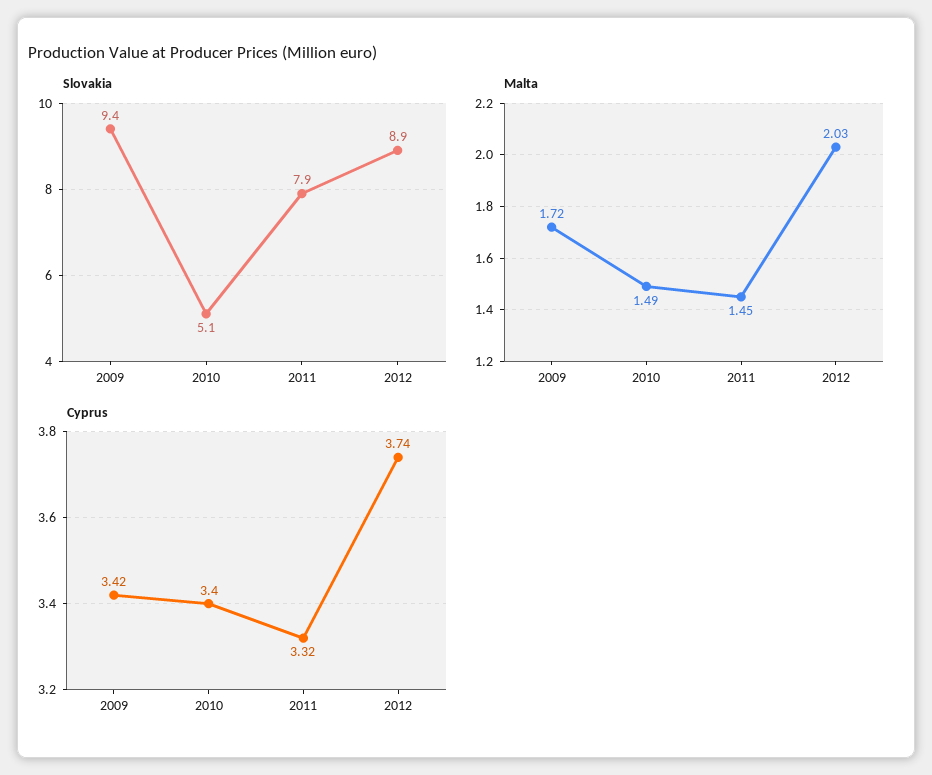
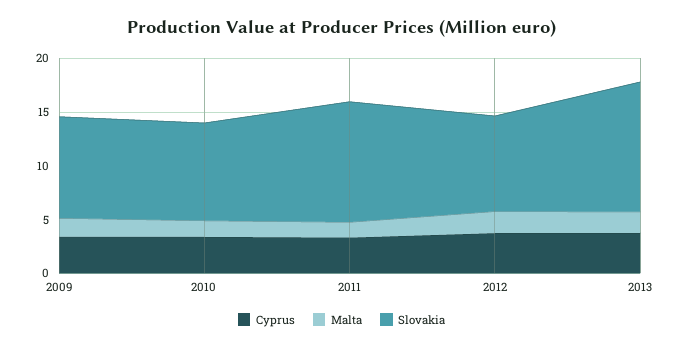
Slovakia, 2010: 5.1 -> 9
Slovakia, 2011: 7.9 -> 11
Cyprus, 2013: none -> 4
Malta, 2013: none -> 2
Slovakia, 2013: none -> 12

